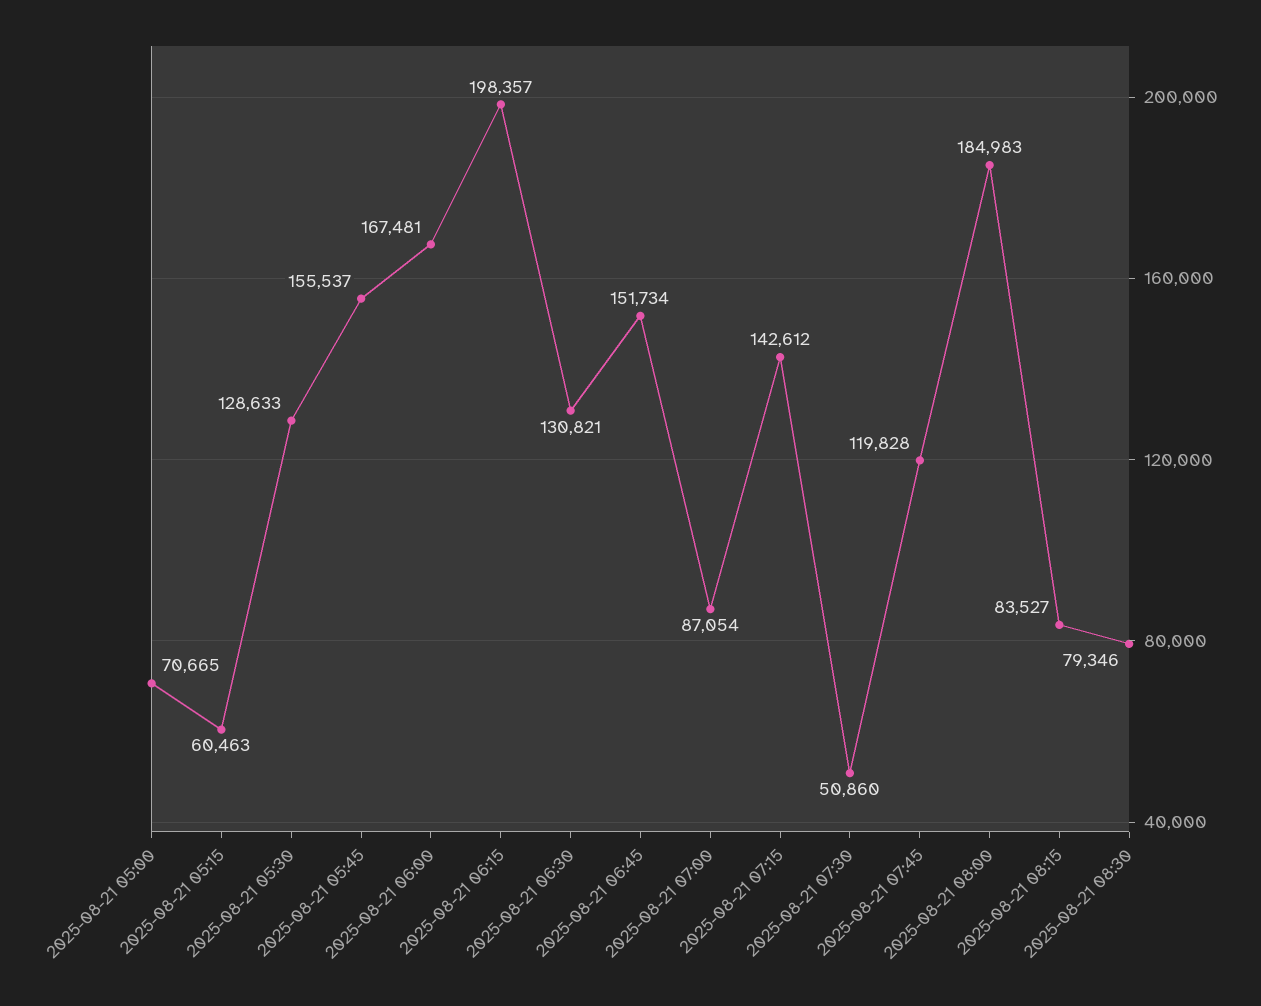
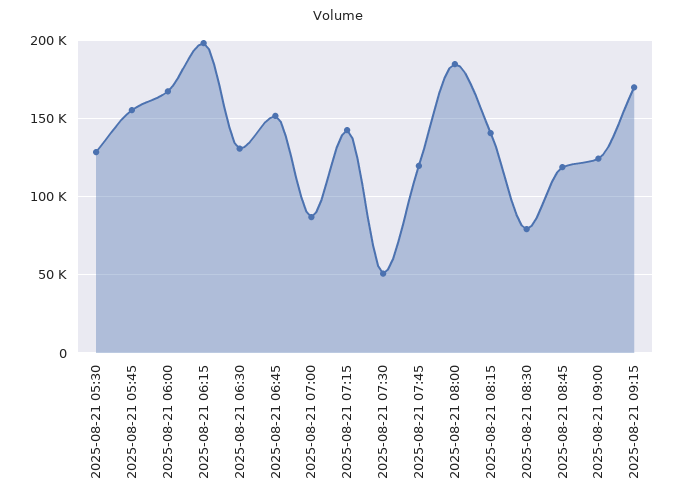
2025-08-21 05:00: 70665 -> none
2025-08-21 05:15: 60463 -> none
2025-08-21 08:15: 83527 -> 140000
2025-08-21 08:45: none -> 120000
2025-08-21 09:00: none -> 125000
2025-08-21 09:15: none -> 170000

